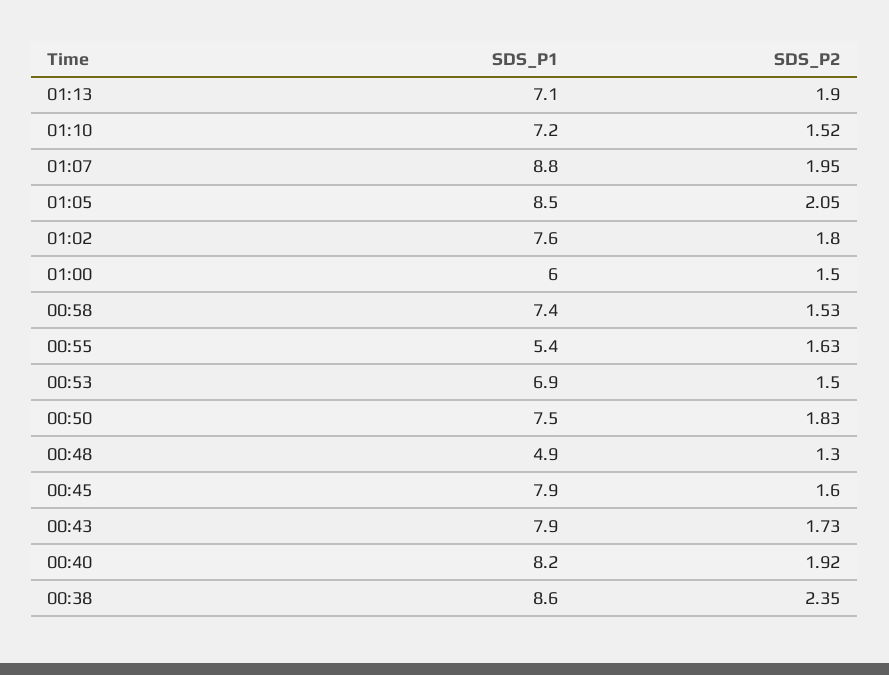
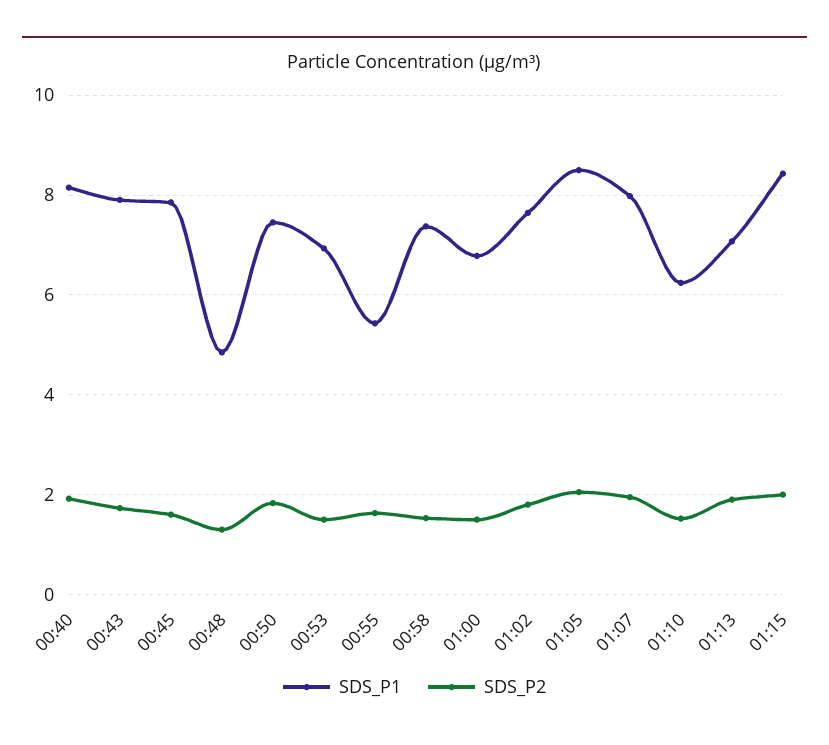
SDS_P1, 01:10: 7.2 -> 6.2
SDS_P1, 01:07: 8.8 -> 8
SDS_P1, 01:00: 6 -> 6.8
SDS_P1, 00:38: 8.6 -> none
SDS_P2, 00:38: 2.35 -> none
SDS_P1, 01:15: none -> 8.4
SDS_P2, 01:15: none -> 2

